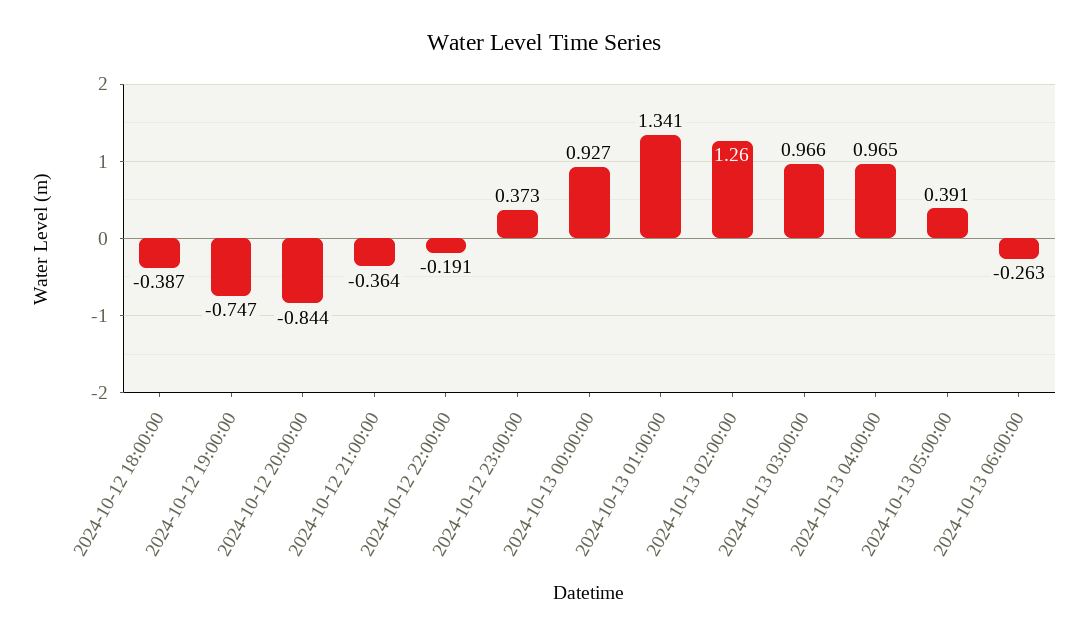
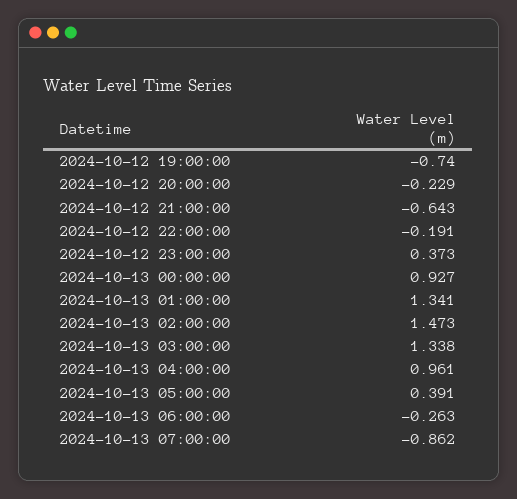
2024-10-12 18:00:00: -0.387 -> none
2024-10-12 19:00:00: -0.747 -> -0.74
2024-10-12 20:00:00: -0.844 -> -0.229
2024-10-12 21:00:00: -0.364 -> -0.643
2024-10-13 02:00:00: 1.26 -> 1.473
2024-10-13 03:00:00: 0.966 -> 1.338
2024-10-13 04:00:00: 0.965 -> 0.961
2024-10-13 07:00:00: none -> -0.862

